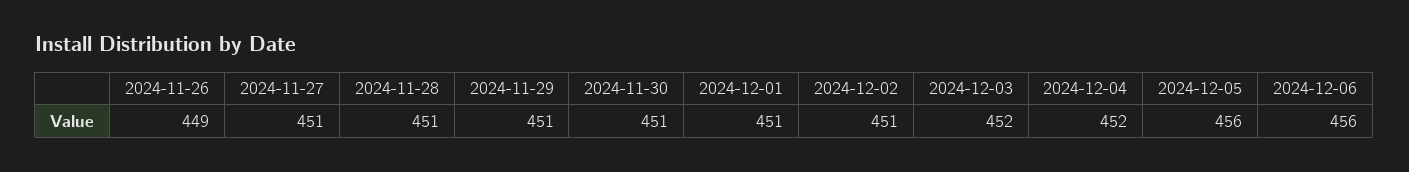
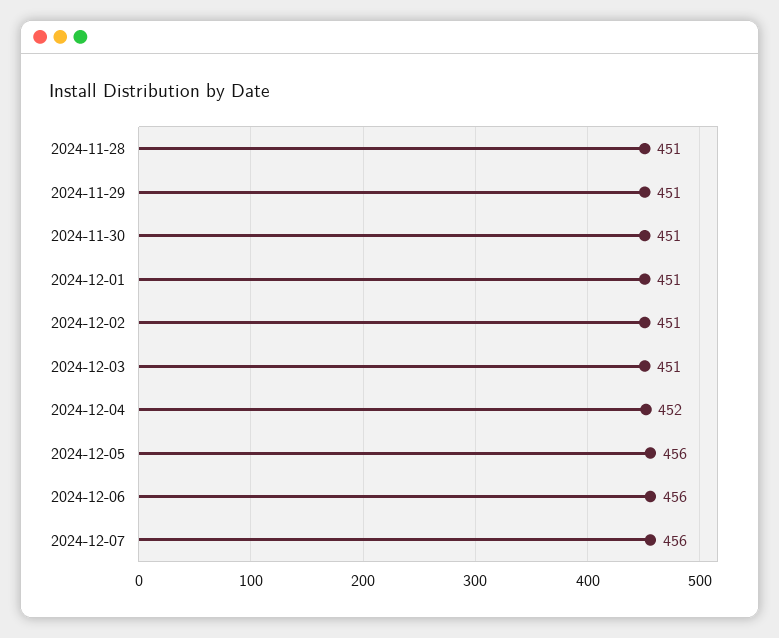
2024-11-26: 449 -> none
2024-11-27: 451 -> none
2024-12-03: 452 -> 451
2024-12-07: none -> 456

